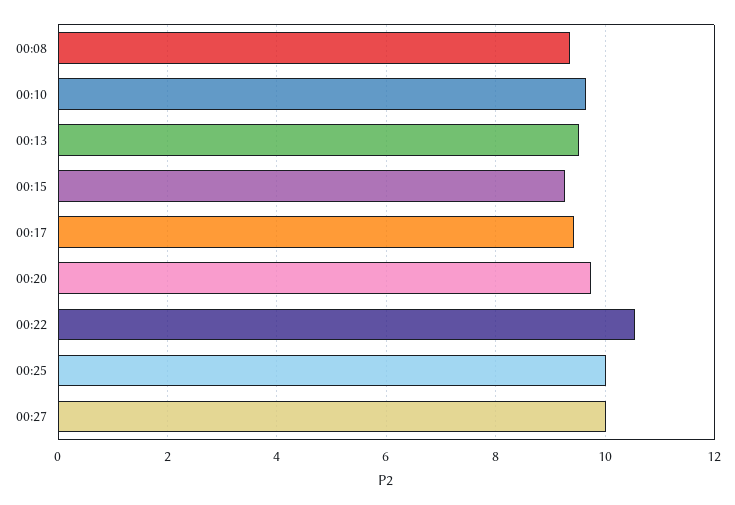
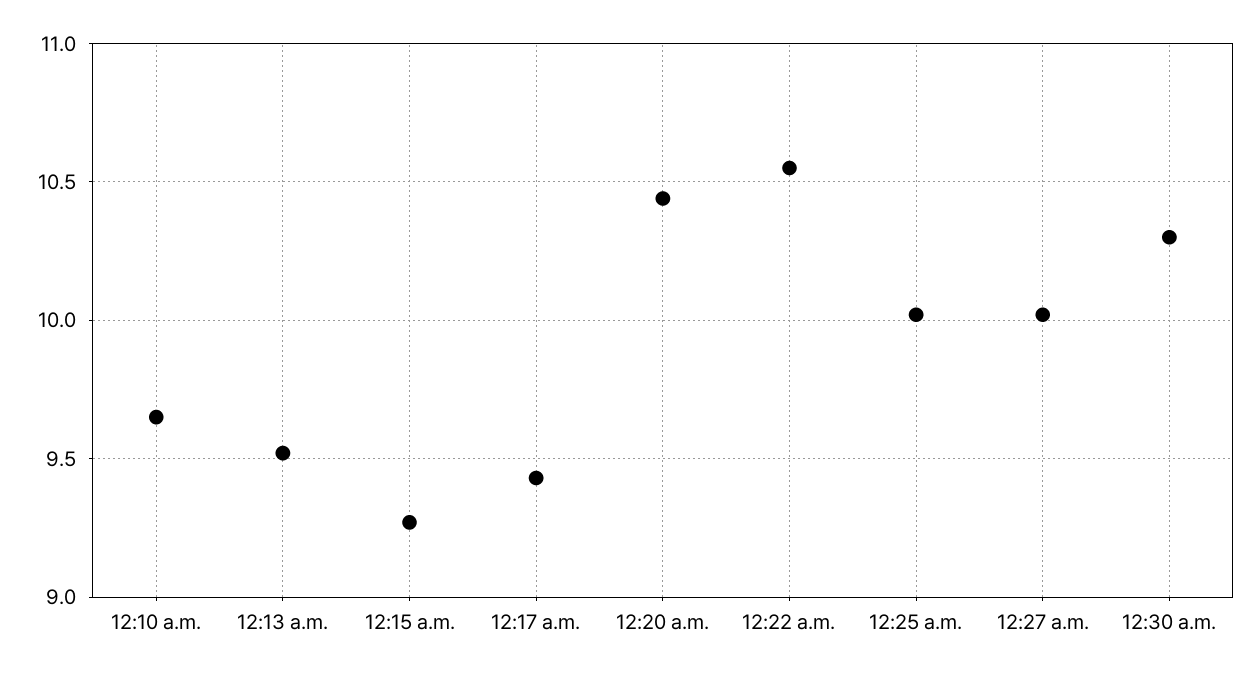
00:08: 9.4 -> none
00:20: 9.8 -> 10.45
12:30 a.m.: none -> 10.3

